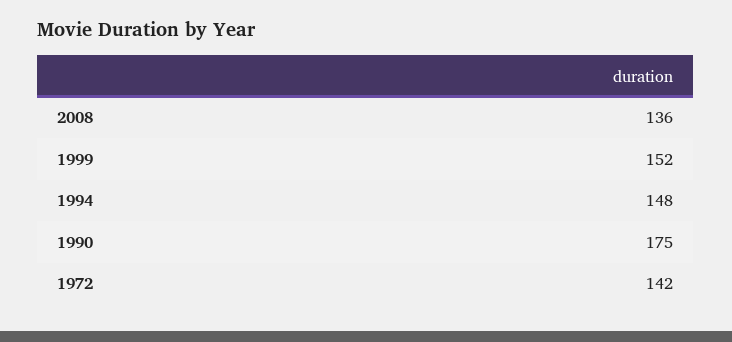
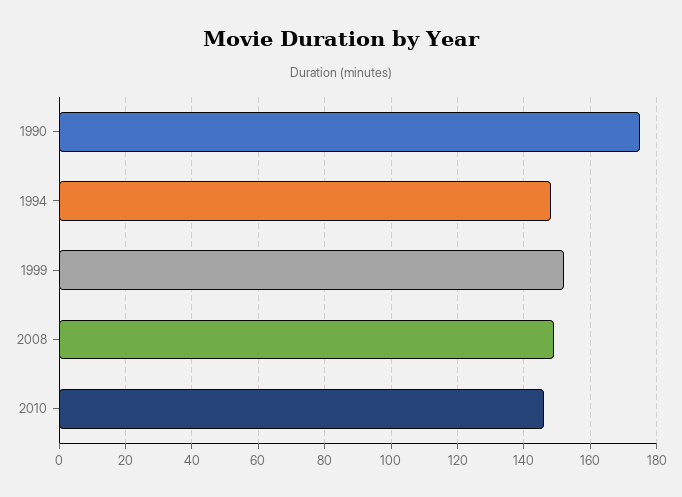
2008: 136 -> 150
1972: 142 -> none
2010: none -> 145

